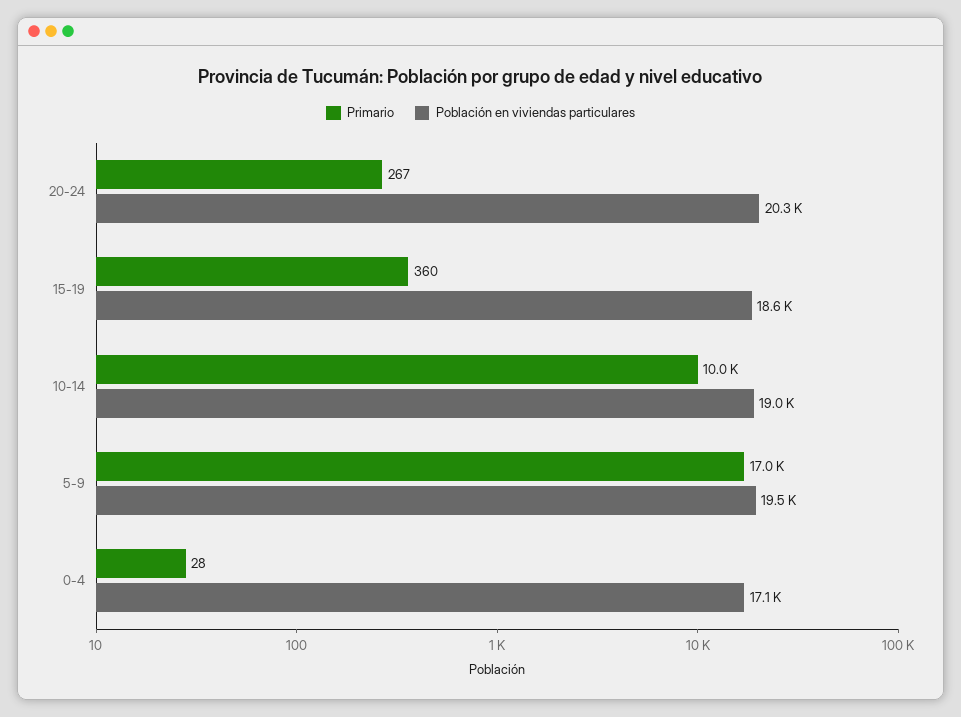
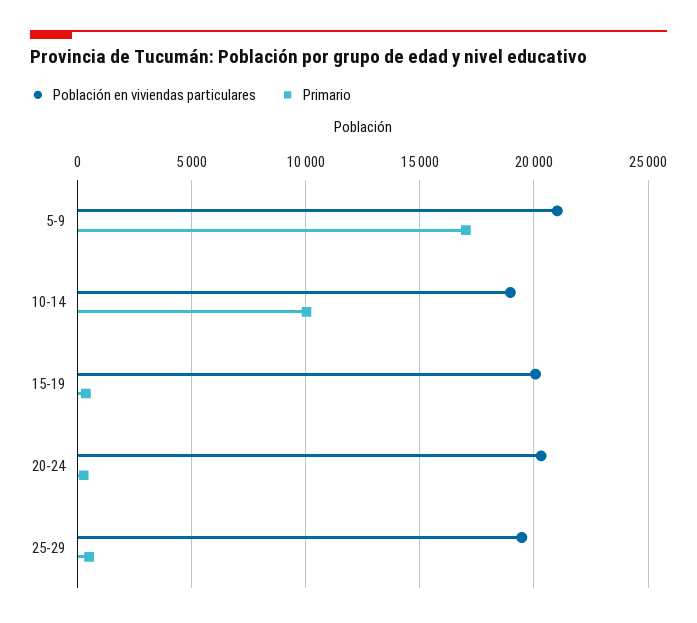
Población en viviendas particulares, 15-19: 18600 -> 20000
Población en viviendas particulares, 5-9: 19500 -> 21000
Primario, 0-4: 28 -> none
Población en viviendas particulares, 0-4: 17100 -> none
Población en viviendas particulares, 25-29: none -> 19500
Primario, 25-29: none -> 500

